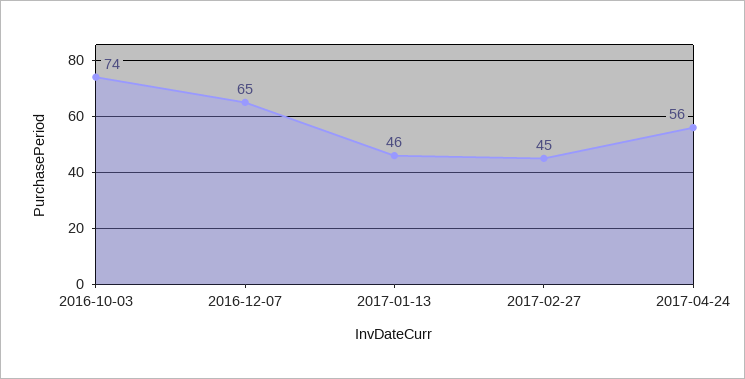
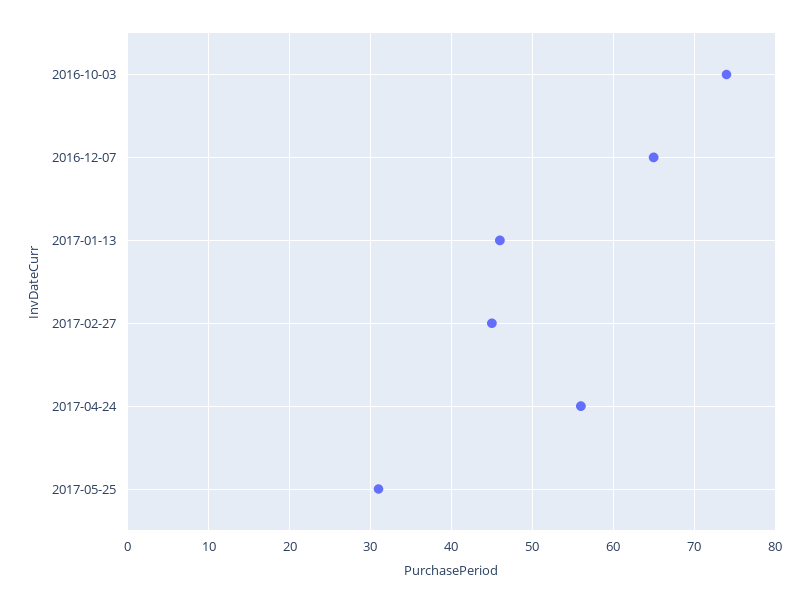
2017-05-25: none -> 31

